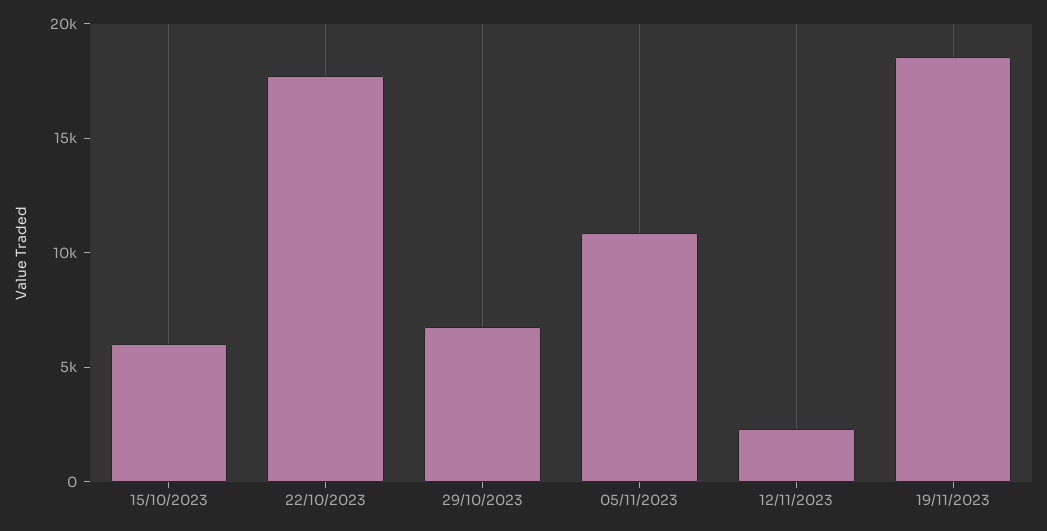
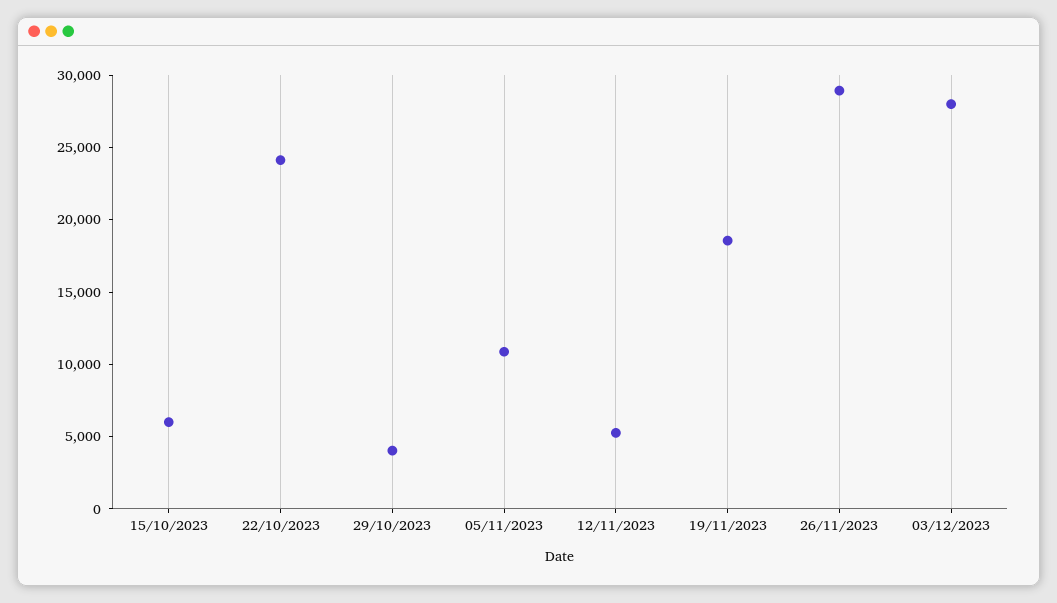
22/10/2023: 18000 -> 24000
29/10/2023: 7000 -> 4000
12/11/2023: 2000 -> 5000
26/11/2023: none -> 29000
03/12/2023: none -> 28000

